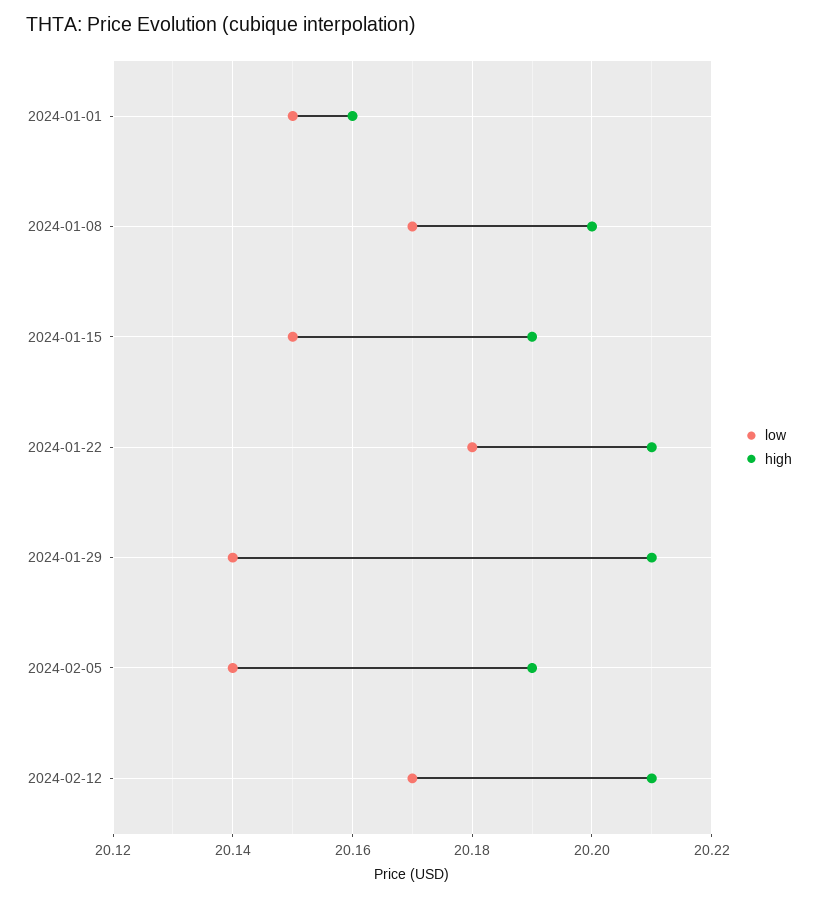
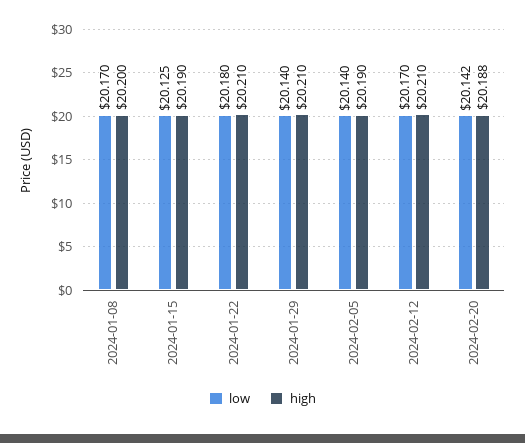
low, 2024-01-01: 20.15 -> none
high, 2024-01-01: 20.16 -> none
low, 2024-01-15: 20.15 -> 20.125
low, 2024-02-20: none -> 20.142
high, 2024-02-20: none -> 20.188

